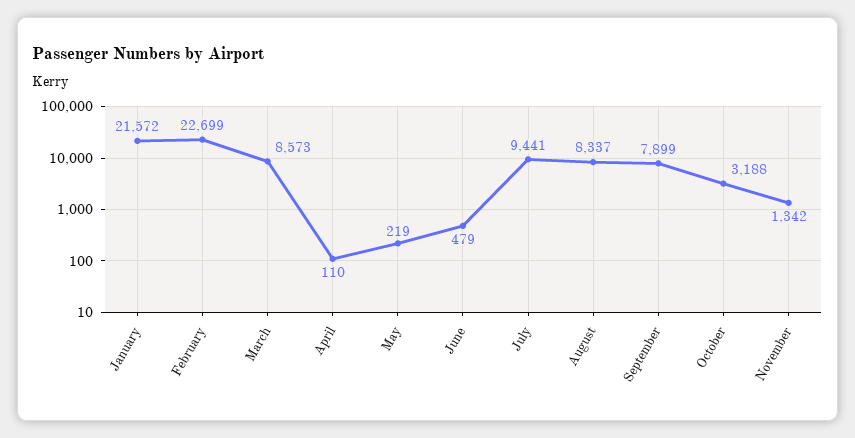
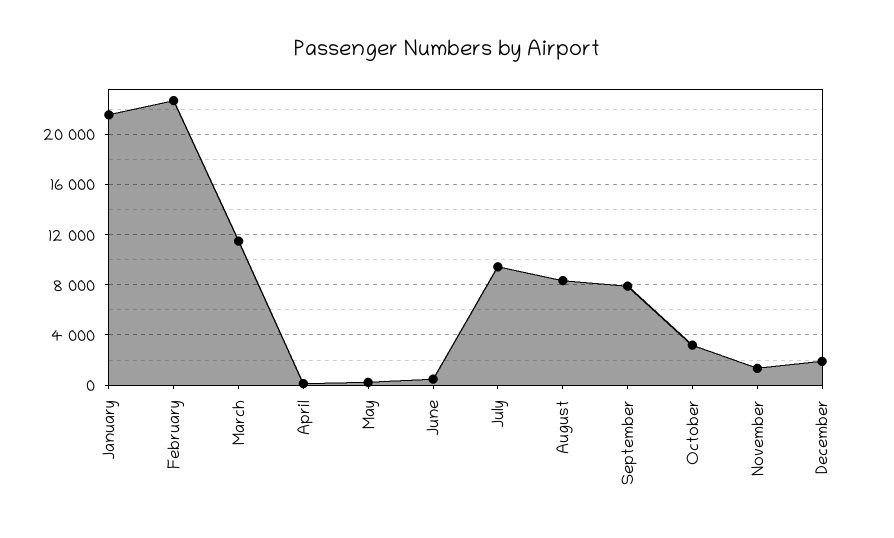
March: 8573 -> 11500
December: none -> 2000

